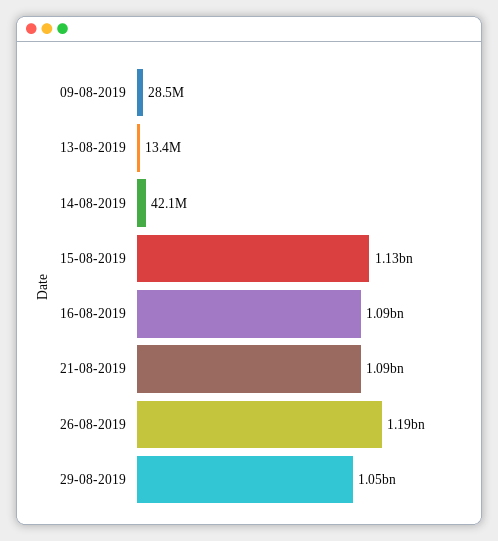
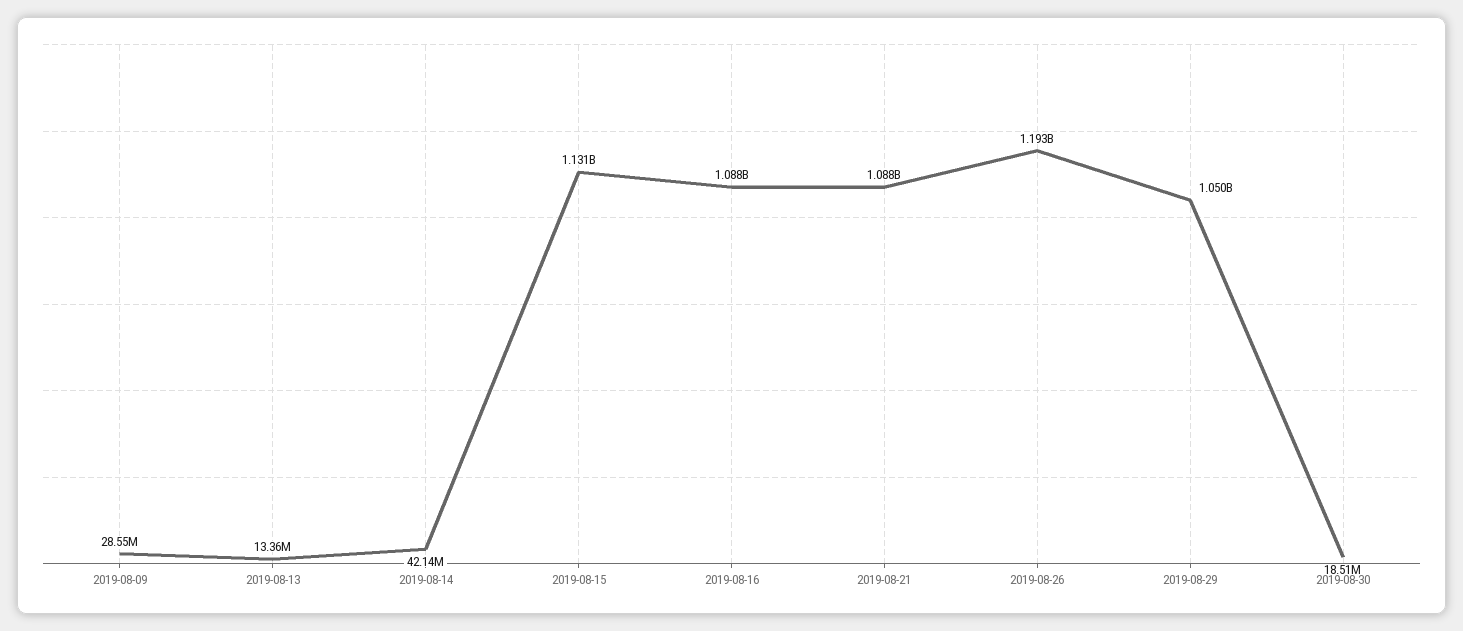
2019-08-30: none -> 18510000

